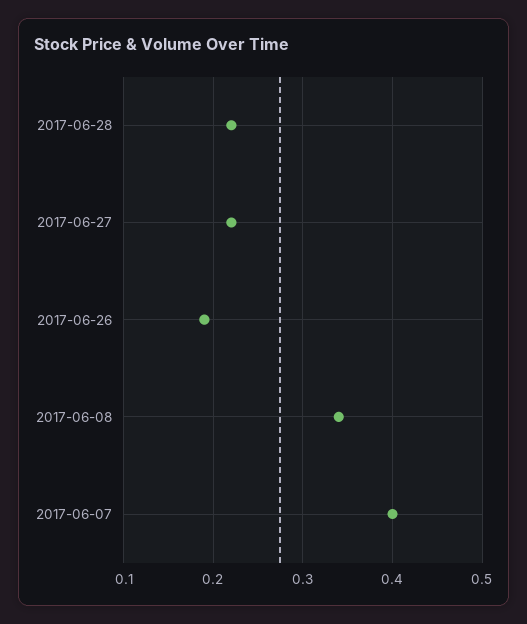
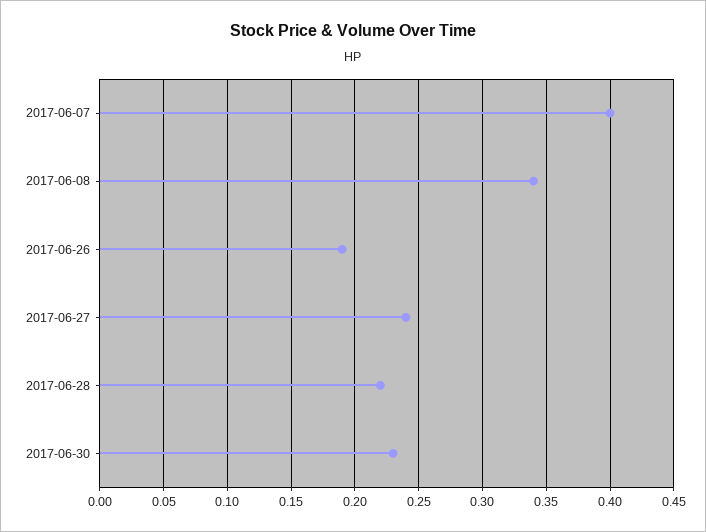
2017-06-27: 0.22 -> 0.24
2017-06-30: none -> 0.23

